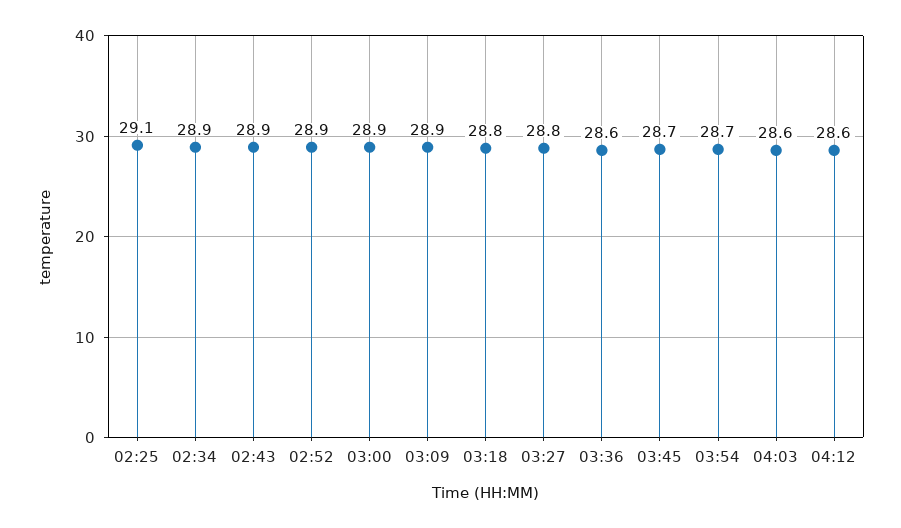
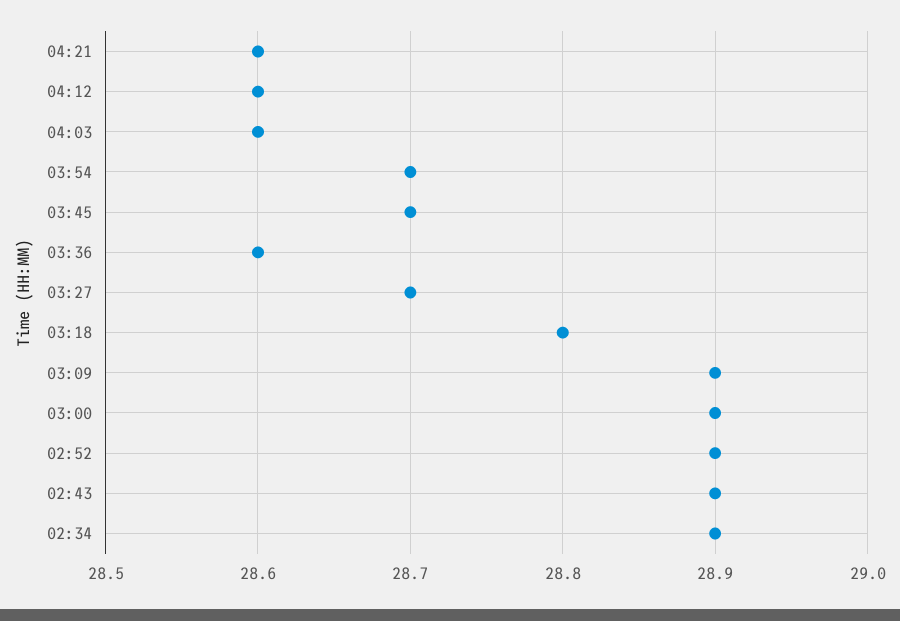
02:25: 29.1 -> none
03:27: 28.8 -> 28.7
04:21: none -> 28.6

